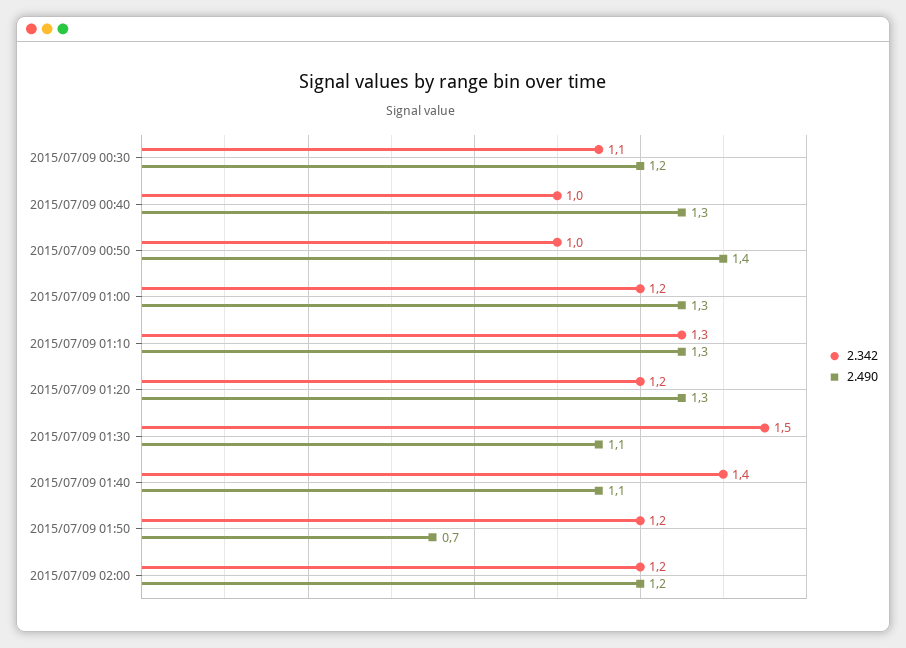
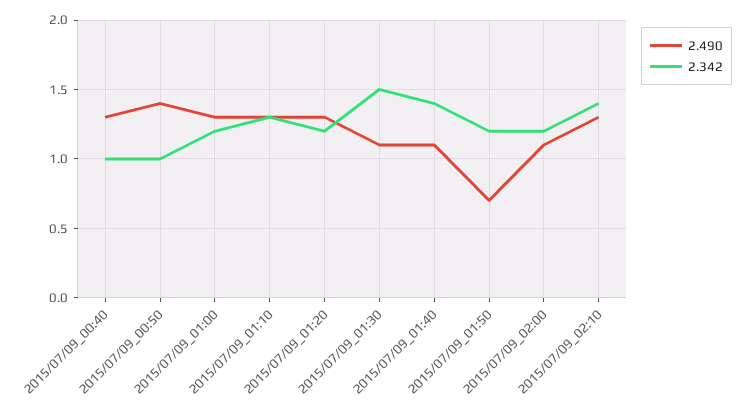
2.342, 2015/07/09 00:30: 1.1 -> none
2.490, 2015/07/09 00:30: 1.2 -> none
2.490, 2015/07/09 02:00: 1.2 -> 1.1
2.490, 2015/07/09_02:10: none -> 1.3
2.342, 2015/07/09_02:10: none -> 1.4

